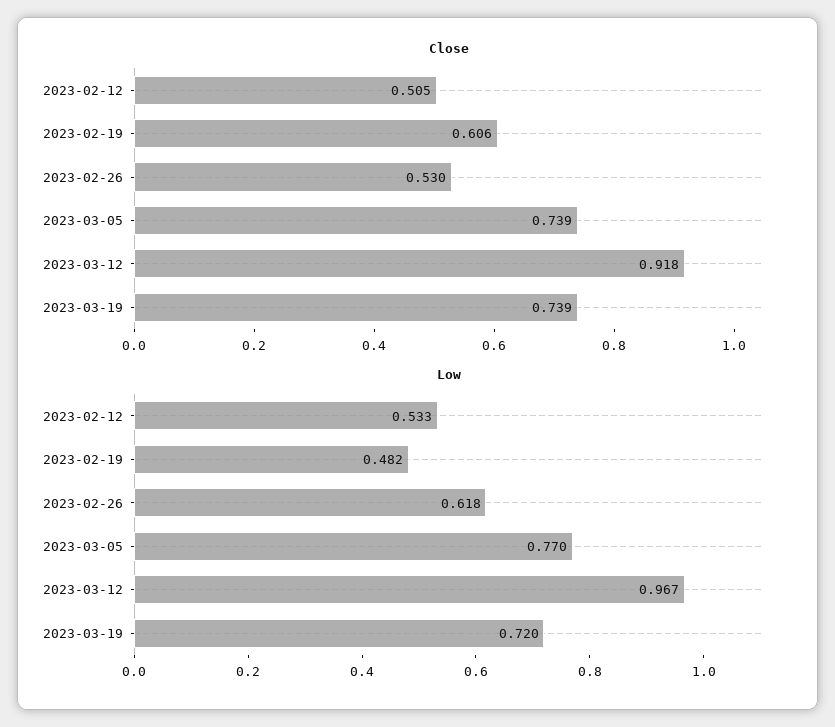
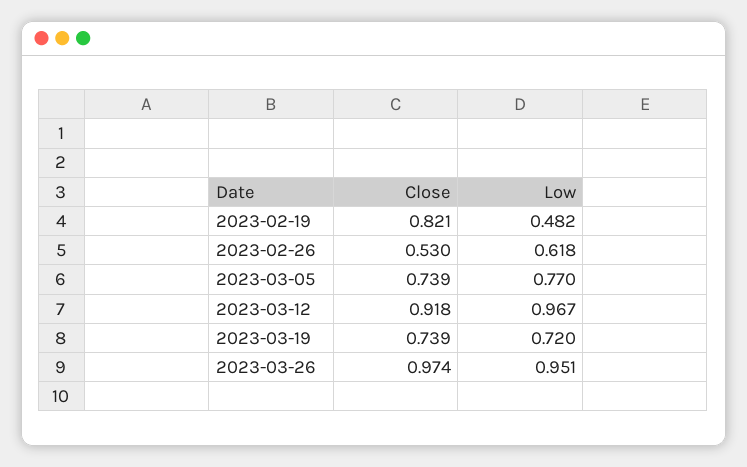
Close, 2023-02-12: 0.505 -> none
Close, 2023-02-19: 0.606 -> 0.821
Low, 2023-02-12: 0.533 -> none
Close, 2023-03-26: none -> 0.974
Low, 2023-03-26: none -> 0.951

